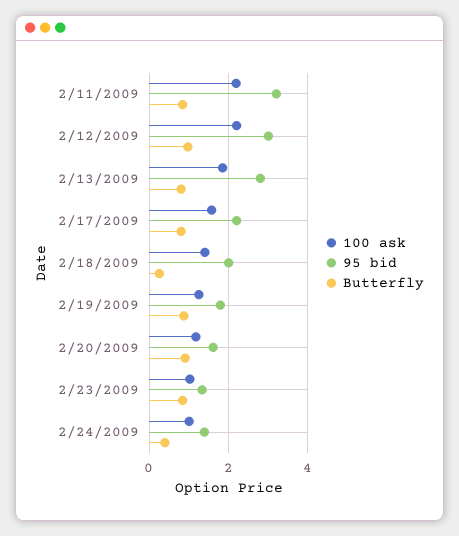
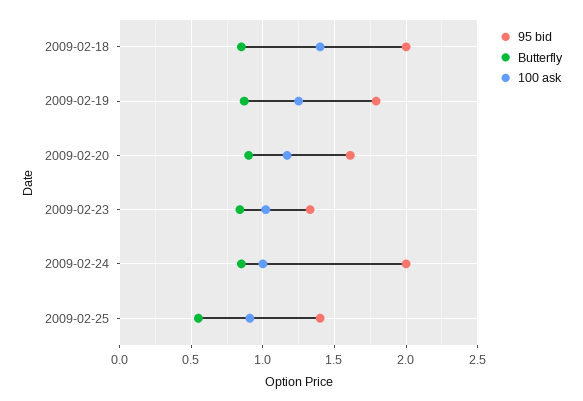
100 ask, 2/11/2009: 2.2 -> none
95 bid, 2/11/2009: 3.2 -> none
Butterfly, 2/11/2009: 0.8 -> none
100 ask, 2/12/2009: 2.2 -> none
95 bid, 2/12/2009: 3 -> none
Butterfly, 2/12/2009: 1 -> none
100 ask, 2/13/2009: 1.8 -> none
95 bid, 2/13/2009: 2.8 -> none
Butterfly, 2/13/2009: 0.8 -> none
100 ask, 2/17/2009: 1.6 -> none
95 bid, 2/17/2009: 2.2 -> none
Butterfly, 2/17/2009: 0.8 -> none
Butterfly, 2/18/2009: 0.2 -> 0.85
95 bid, 2/24/2009: 1.4 -> 2
Butterfly, 2/24/2009: 0.4 -> 0.85
95 bid, 2009-02-25: none -> 1.4
Butterfly, 2009-02-25: none -> 0.55
100 ask, 2009-02-25: none -> 0.9

